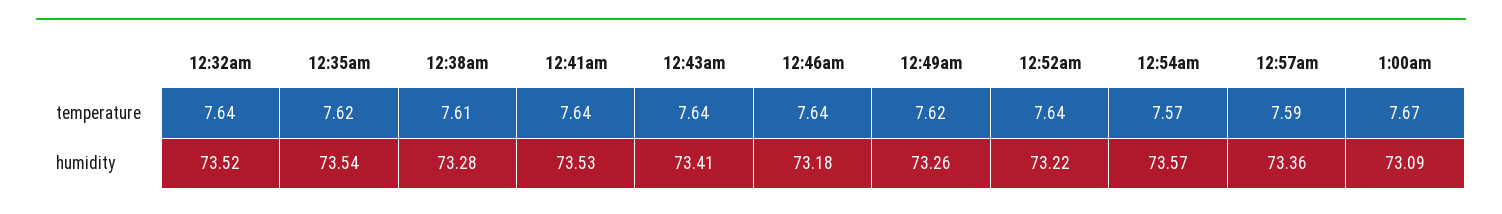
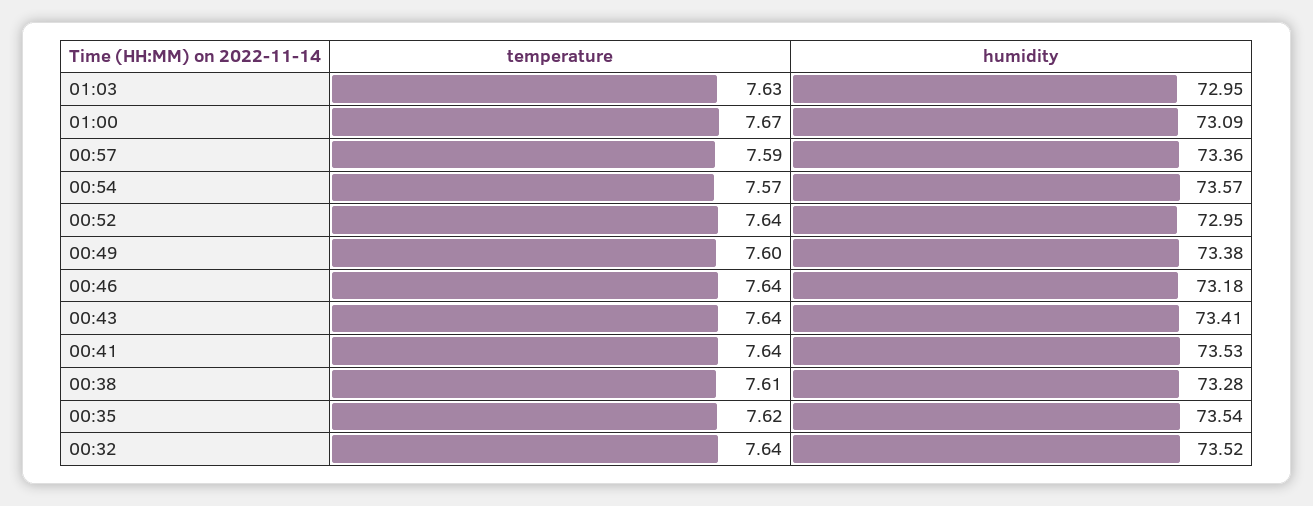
12:49am, temperature: 7.62 -> 7.6
12:49am, humidity: 73.26 -> 73.38
12:52am, humidity: 73.22 -> 72.95
01:03, temperature: none -> 7.63
01:03, humidity: none -> 72.95

